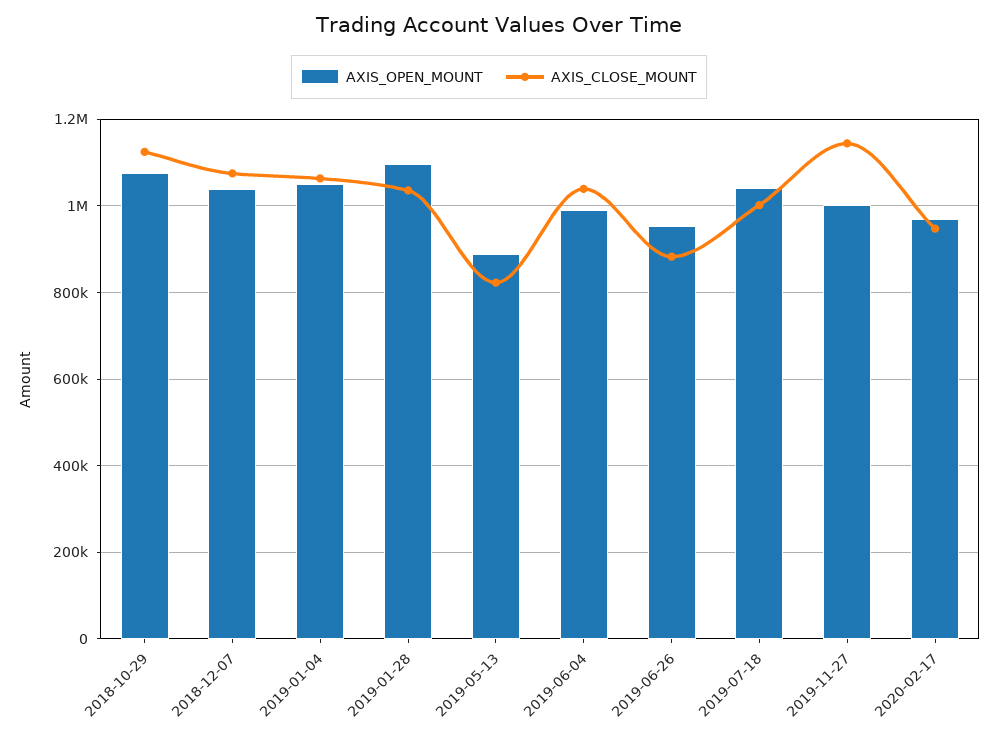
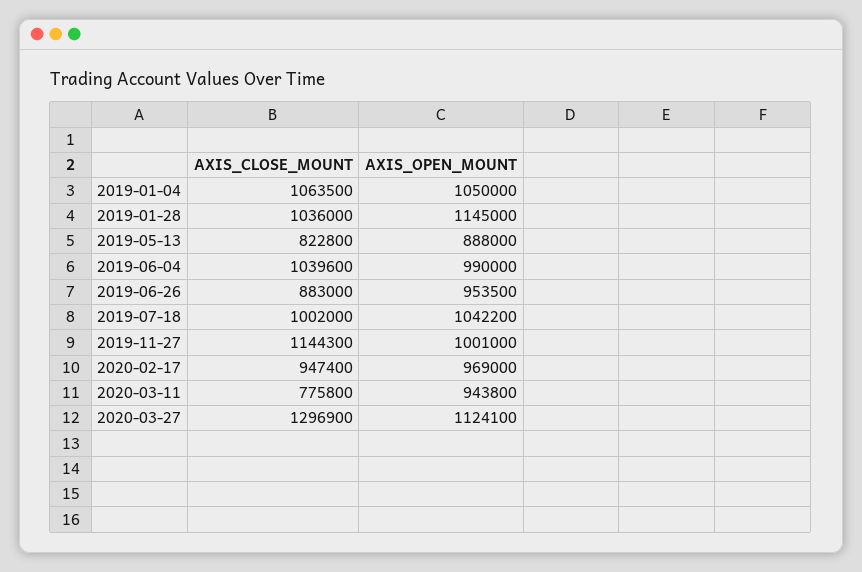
AXIS_OPEN_MOUNT, 2018-10-29: 1080000 -> none
AXIS_CLOSE_MOUNT, 2018-10-29: 1120000 -> none
AXIS_OPEN_MOUNT, 2018-12-07: 1040000 -> none
AXIS_CLOSE_MOUNT, 2018-12-07: 1080000 -> none
AXIS_OPEN_MOUNT, 2019-01-28: 1100000 -> 1145000
AXIS_CLOSE_MOUNT, 2020-03-11: none -> 775800
AXIS_OPEN_MOUNT, 2020-03-11: none -> 943800
AXIS_CLOSE_MOUNT, 2020-03-27: none -> 1296900
AXIS_OPEN_MOUNT, 2020-03-27: none -> 1124100

